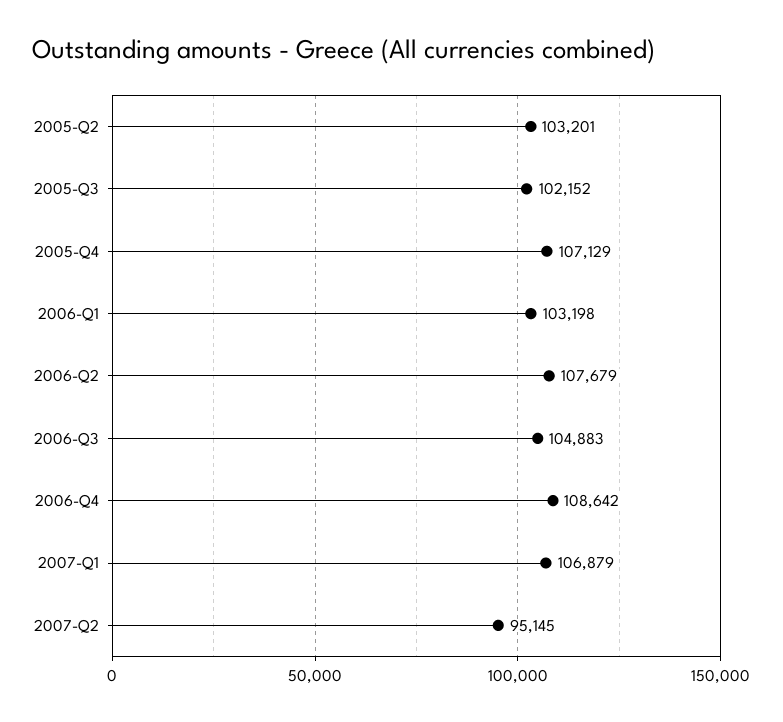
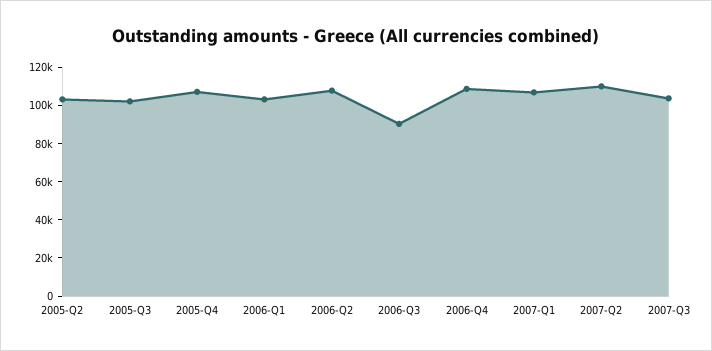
2006-Q3: 104883 -> 90000
2007-Q2: 95145 -> 110000
2007-Q3: none -> 105000

